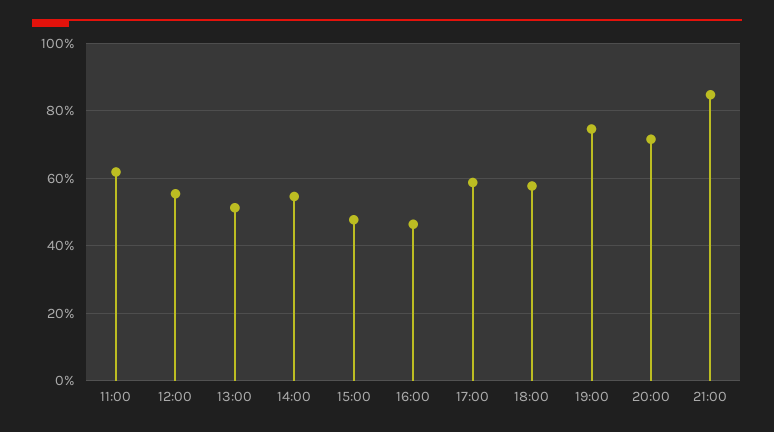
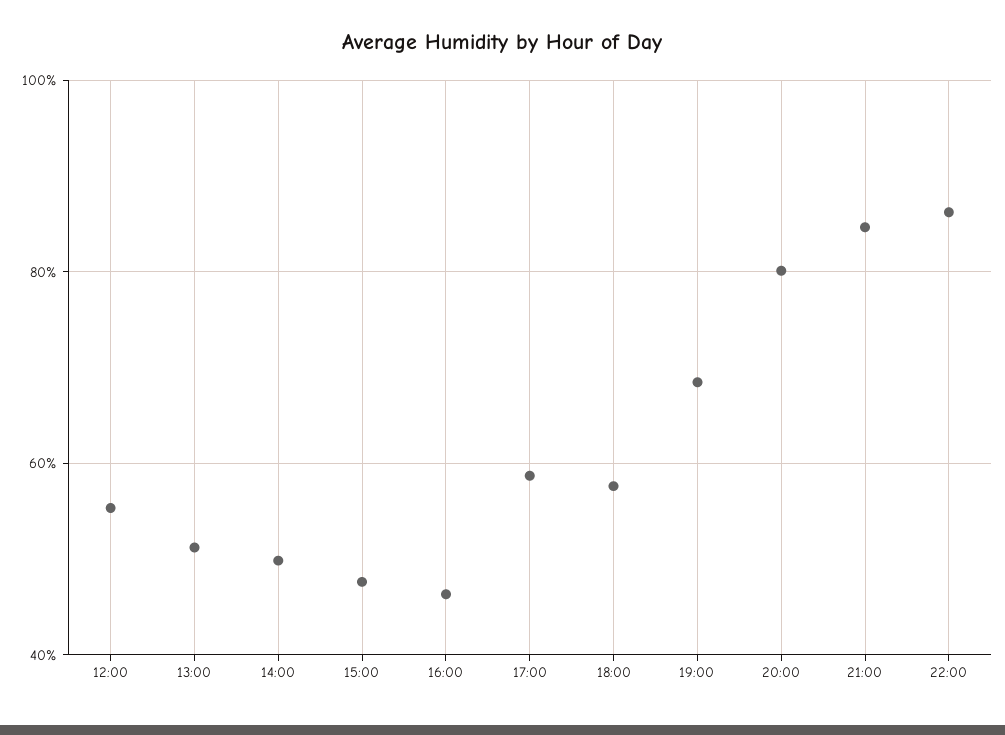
11:00: 62 -> none
14:00: 54 -> 50
19:00: 74 -> 68
20:00: 72 -> 80
22:00: none -> 86

